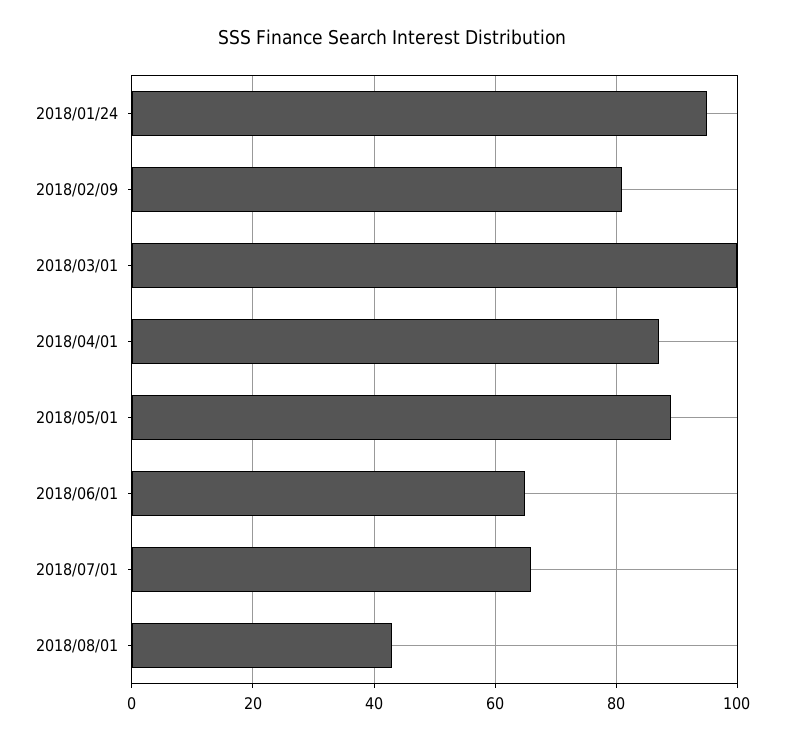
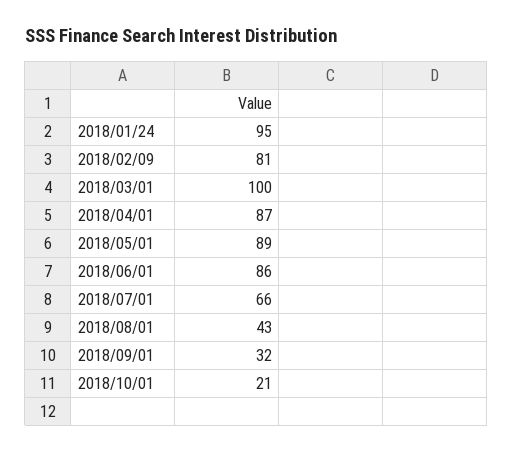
2018/06/01: 65 -> 86
2018/09/01: none -> 32
2018/10/01: none -> 21

